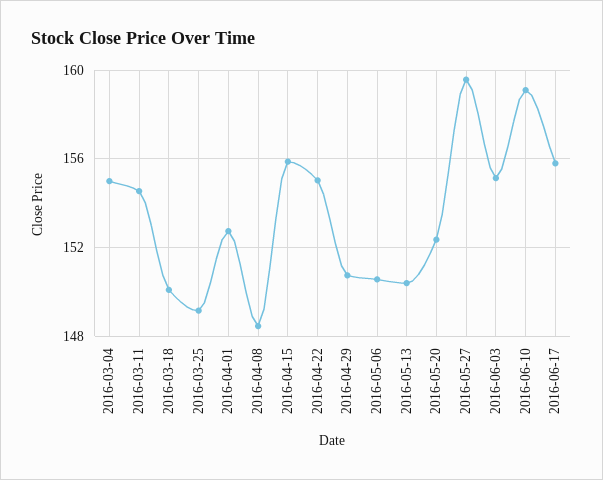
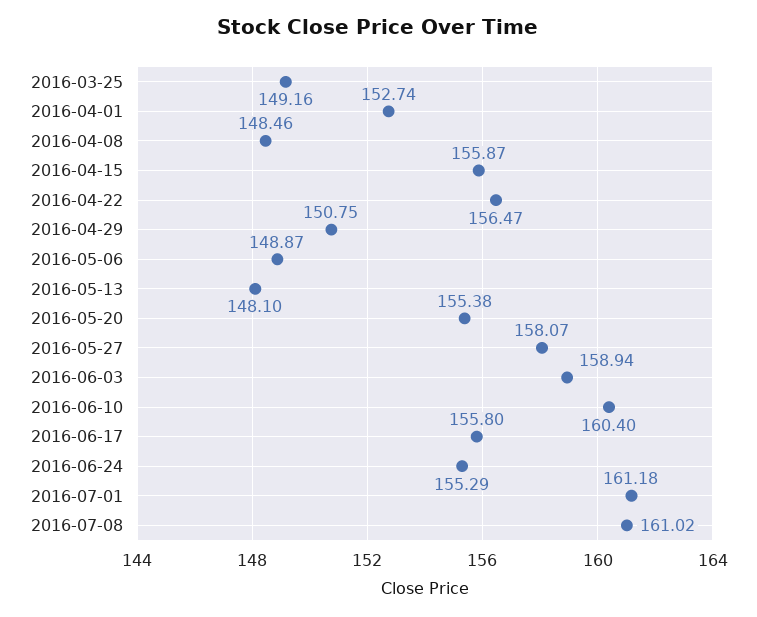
2016-03-04: 155 -> none
2016-03-11: 154.5 -> none
2016-03-18: 150 -> none
2016-04-22: 155 -> 156.47
2016-05-06: 150.5 -> 148.87
2016-05-13: 150.5 -> 148.1
2016-05-20: 152.5 -> 155.38
2016-05-27: 159.5 -> 158.07
2016-06-03: 155 -> 158.94
2016-06-10: 159 -> 160.4
2016-06-24: none -> 155.29
2016-07-01: none -> 161.18
2016-07-08: none -> 161.02

